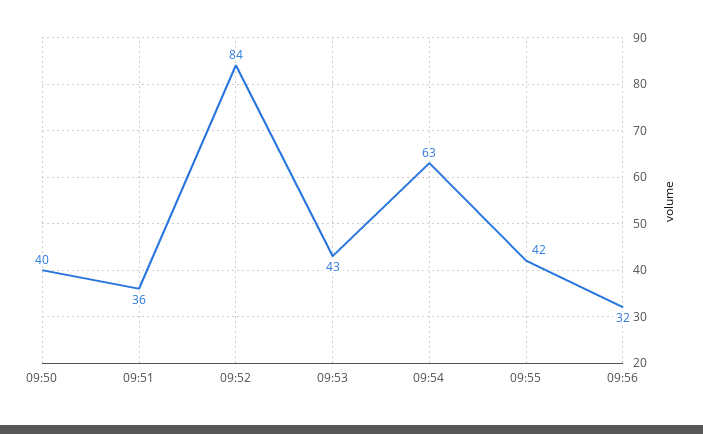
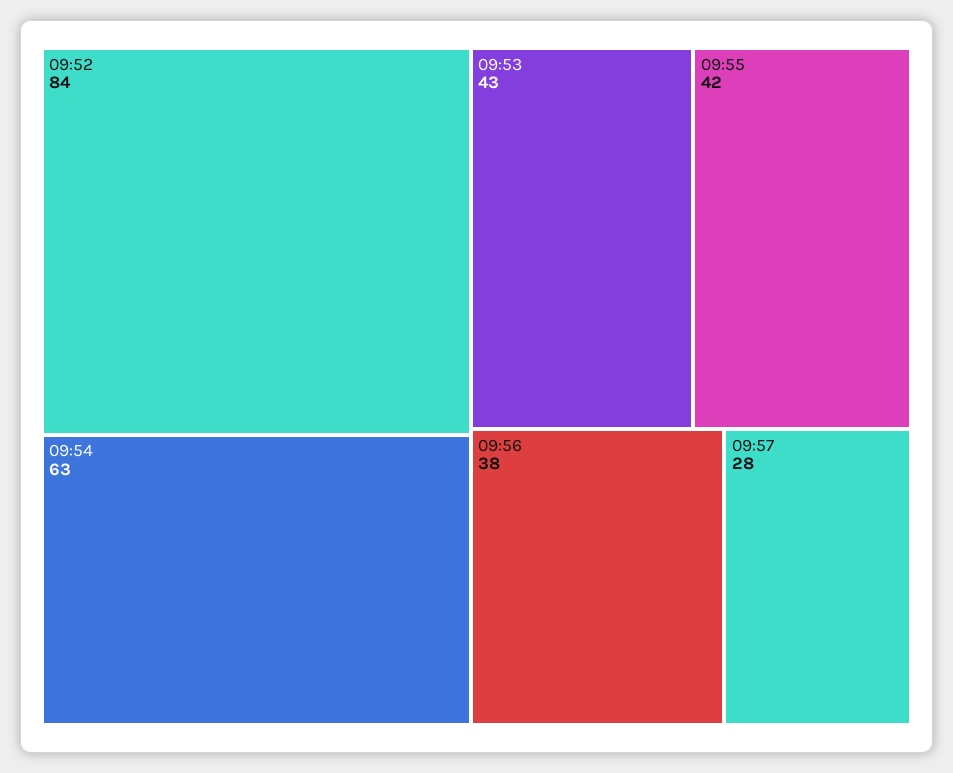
09:50: 40 -> none
09:51: 36 -> none
09:56: 32 -> 38
09:57: none -> 28

